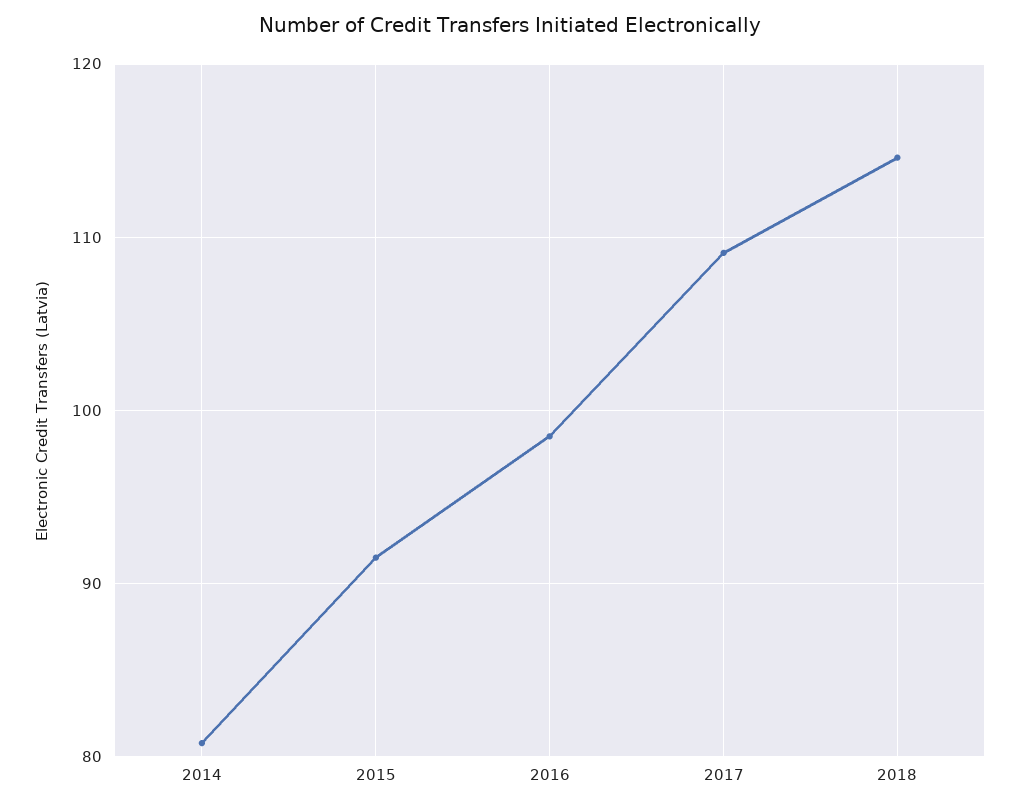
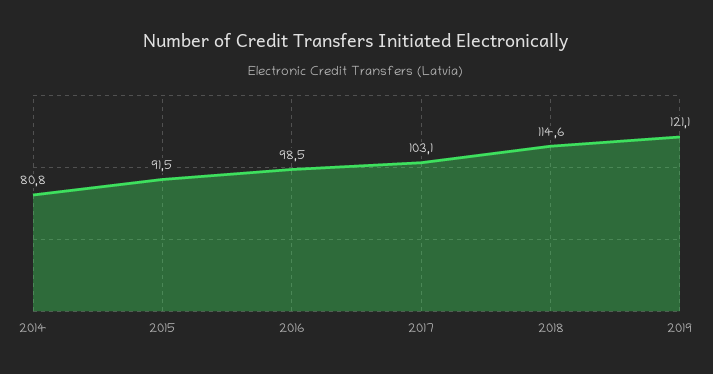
2017: 109 -> 103.1
2019: none -> 121.1

